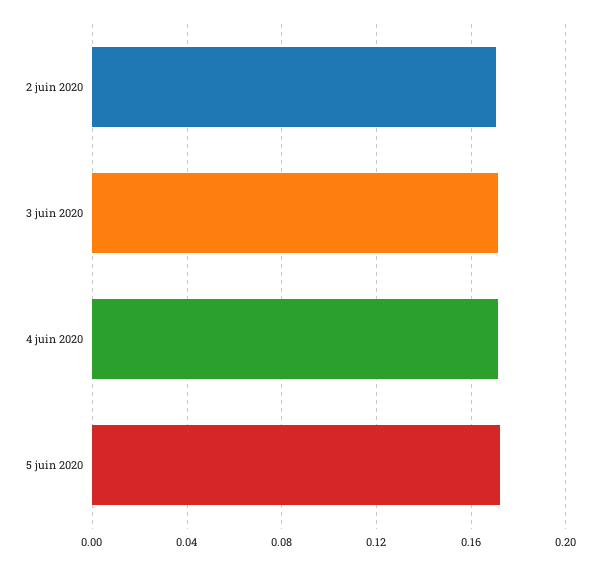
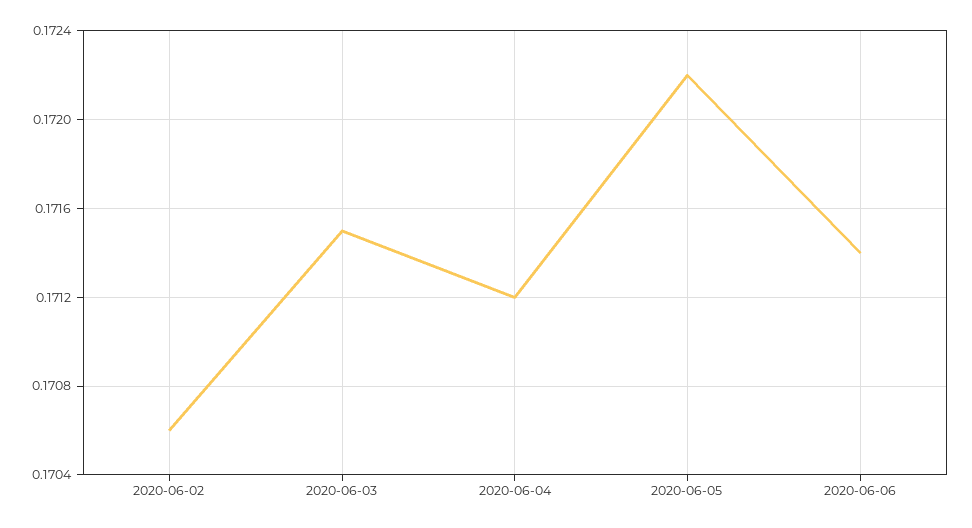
2020-06-06: none -> 0.1714

